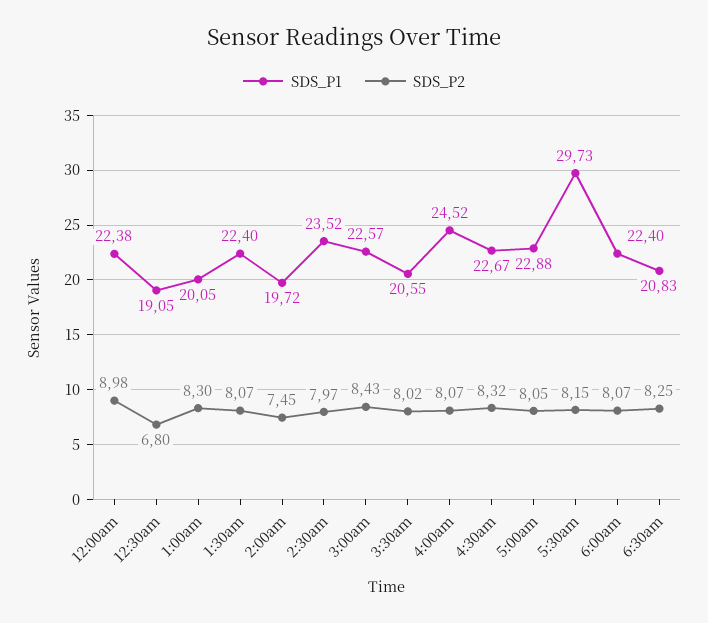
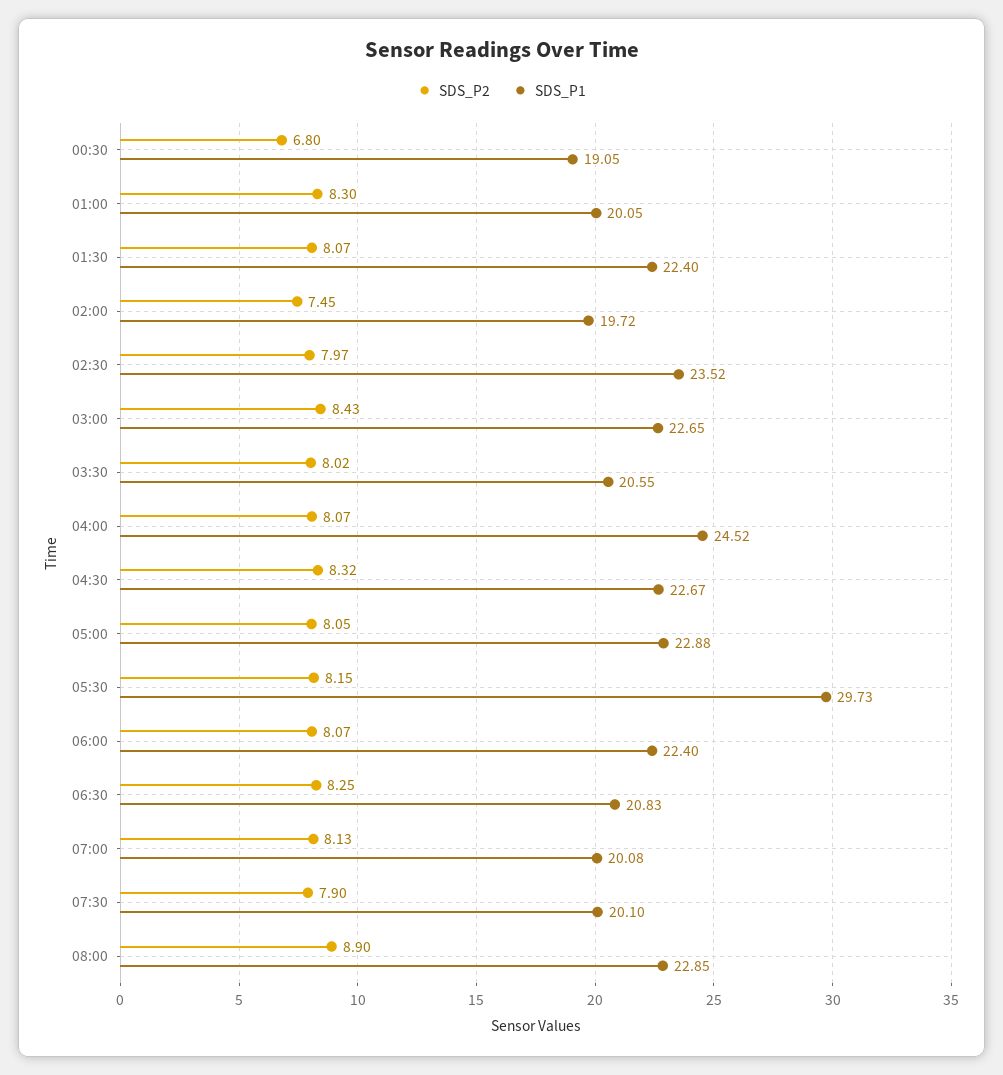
SDS_P1, 12:00am: 22.38 -> none
SDS_P2, 12:00am: 8.98 -> none
SDS_P1, 3:00am: 22.57 -> 22.65
SDS_P2, 07:00: none -> 8.13
SDS_P1, 07:00: none -> 20.08
SDS_P2, 07:30: none -> 7.9
SDS_P1, 07:30: none -> 20.1
SDS_P2, 08:00: none -> 8.9
SDS_P1, 08:00: none -> 22.85

